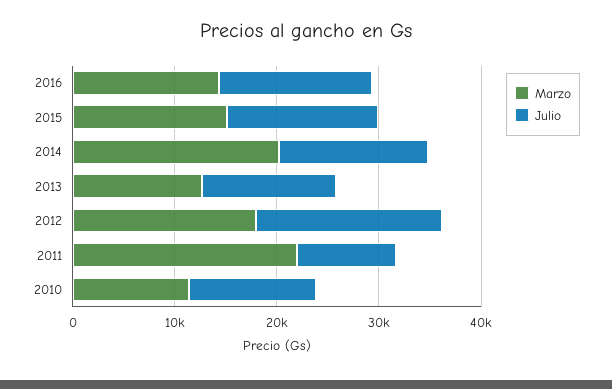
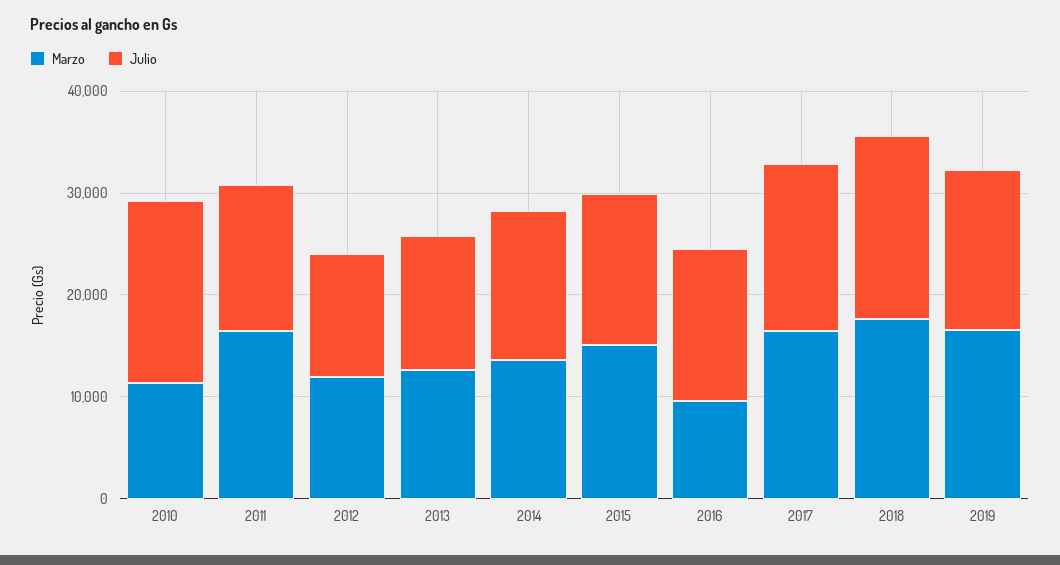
Marzo, 2016: 14000 -> 10000
Marzo, 2014: 20000 -> 14000
Marzo, 2012: 18000 -> 12000
Julio, 2012: 18000 -> 12000
Marzo, 2011: 22000 -> 16000
Julio, 2011: 10000 -> 14000
Julio, 2010: 12000 -> 18000
Marzo, 2017: none -> 16000
Julio, 2017: none -> 16000
Marzo, 2018: none -> 18000
Julio, 2018: none -> 18000
Marzo, 2019: none -> 16000
Julio, 2019: none -> 16000

